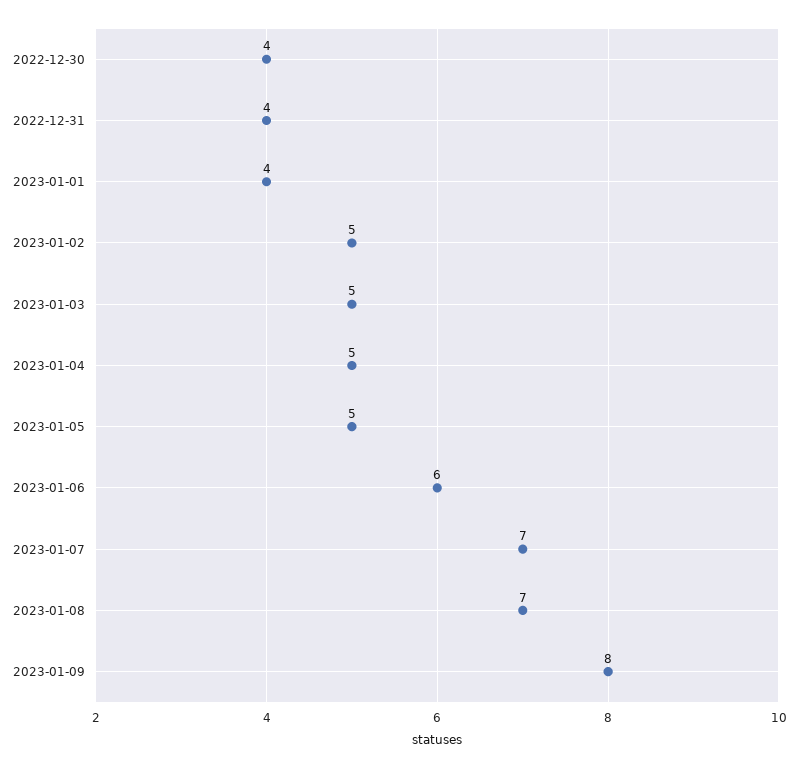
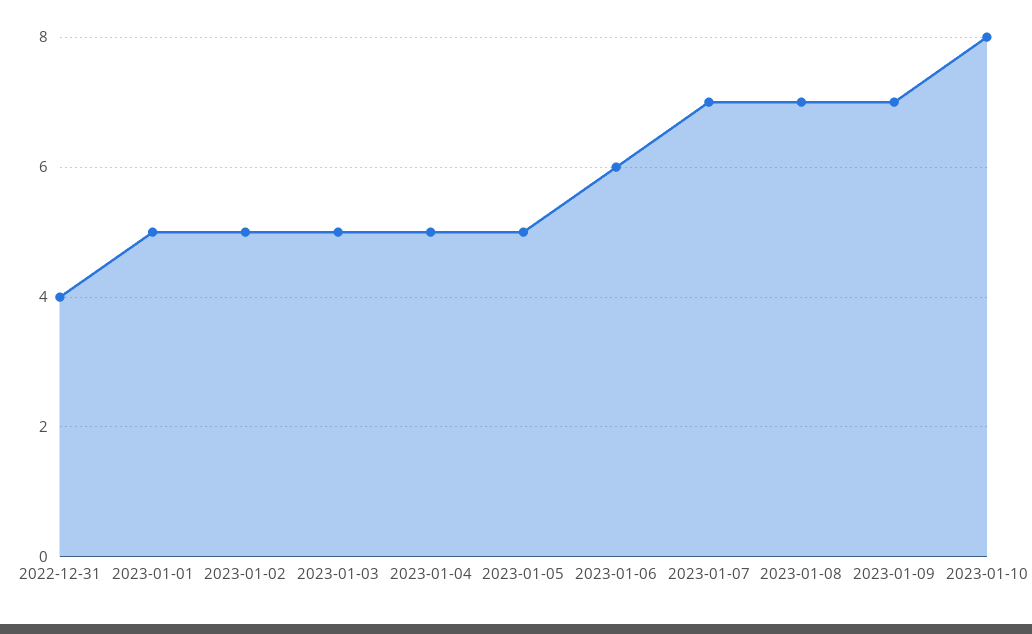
2022-12-30: 4 -> none
2023-01-01: 4 -> 5
2023-01-09: 8 -> 7
2023-01-10: none -> 8

